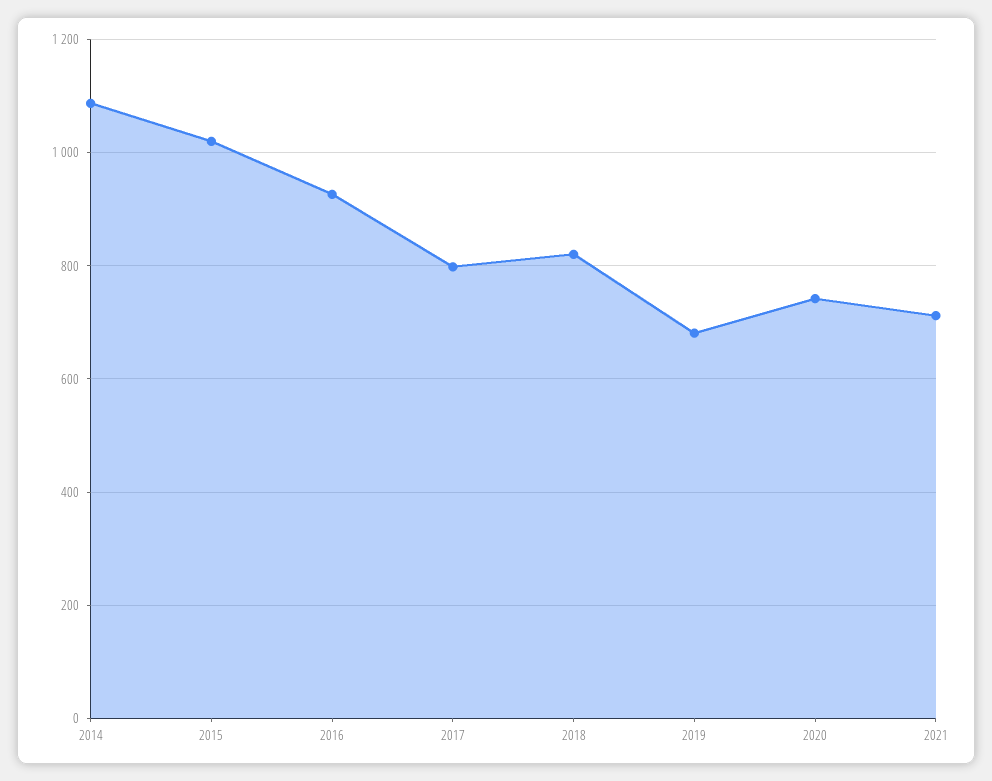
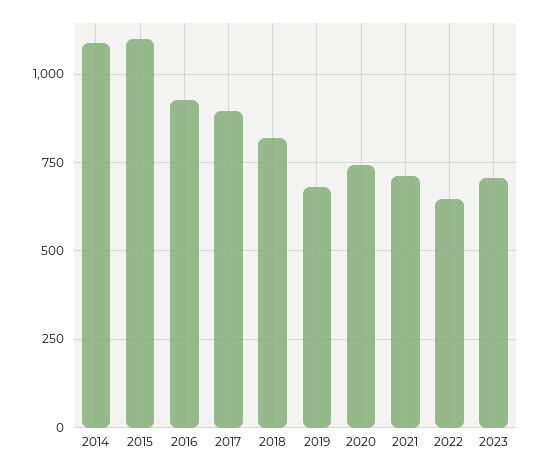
2015: 1020 -> 1100
2017: 800 -> 900
2022: none -> 650
2023: none -> 700

